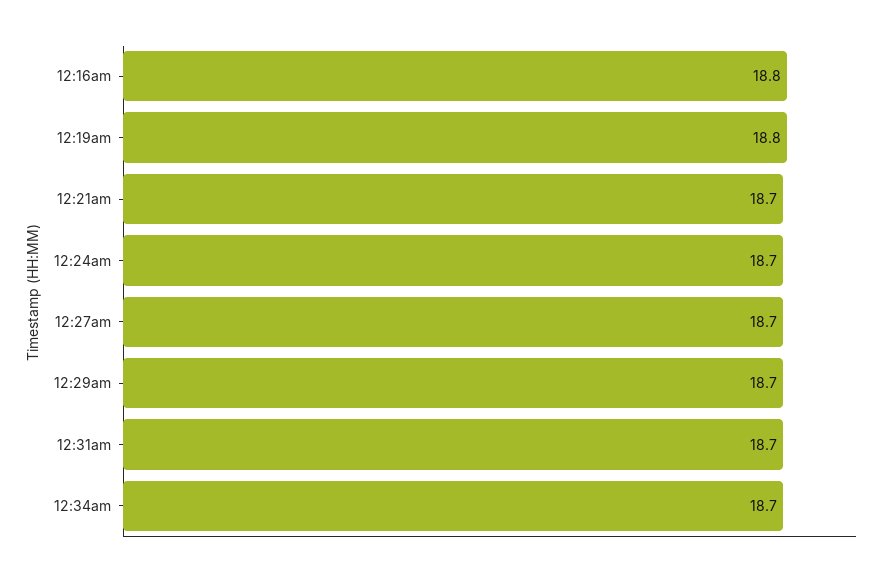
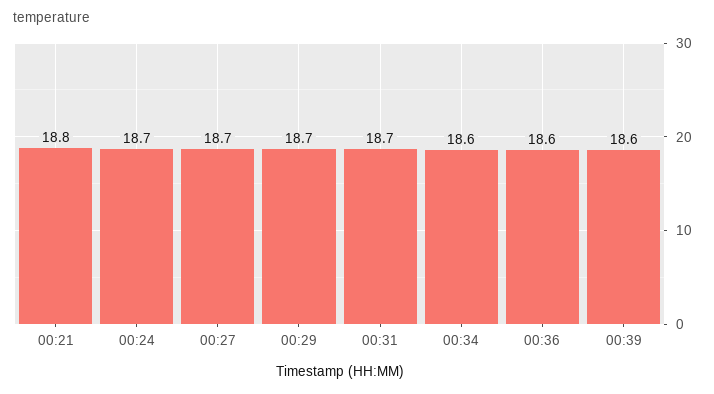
12:16am: 18.8 -> none
12:19am: 18.8 -> none
12:21am: 18.7 -> 18.8
12:34am: 18.7 -> 18.6
00:36: none -> 18.6
00:39: none -> 18.6

